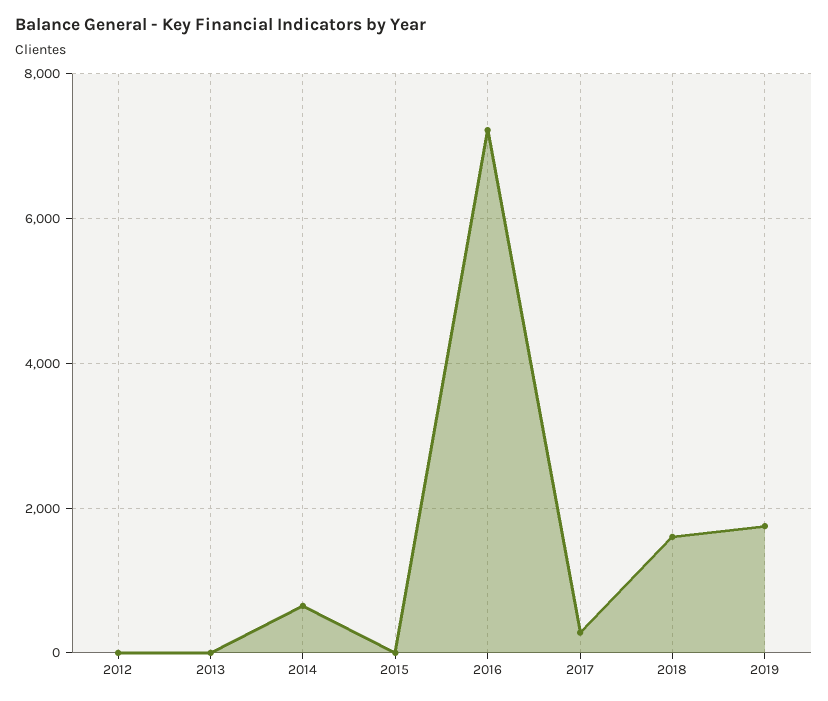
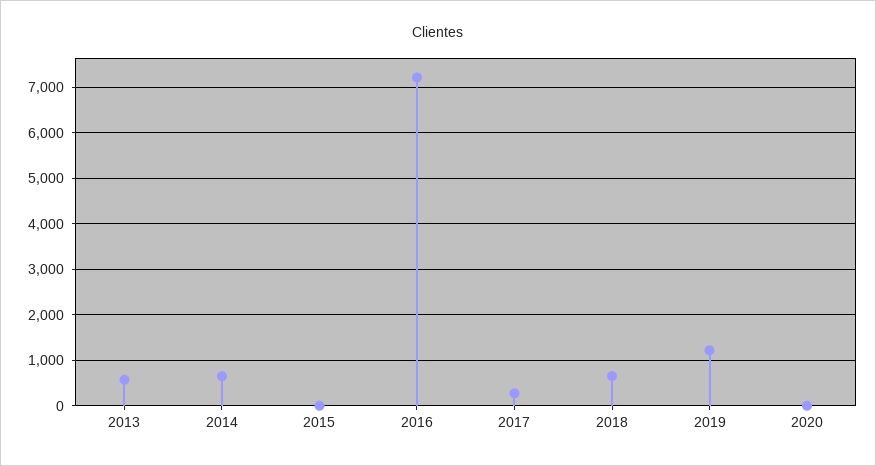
2012: 0 -> none
2013: 0 -> 600
2018: 1600 -> 600
2019: 1800 -> 1200
2020: none -> 0

